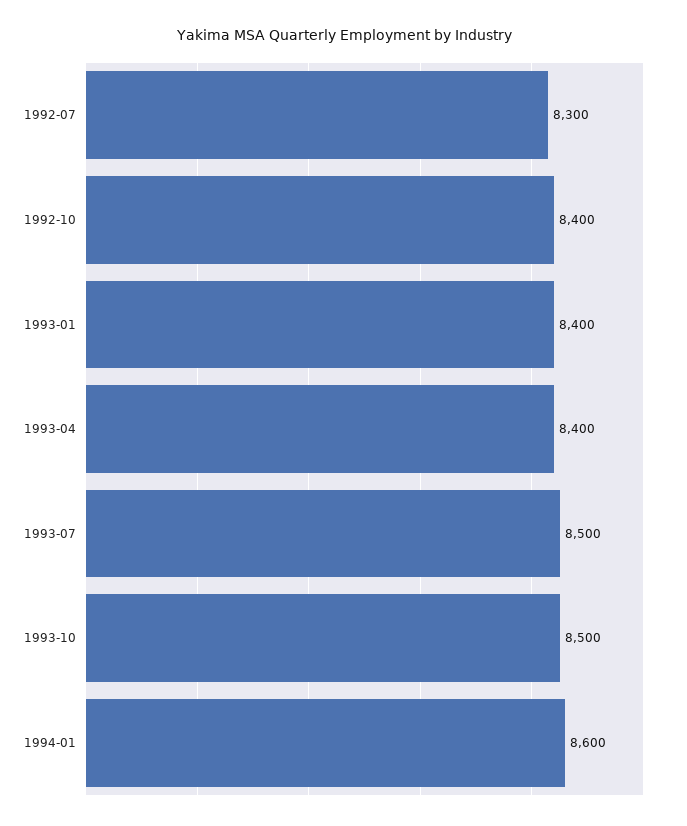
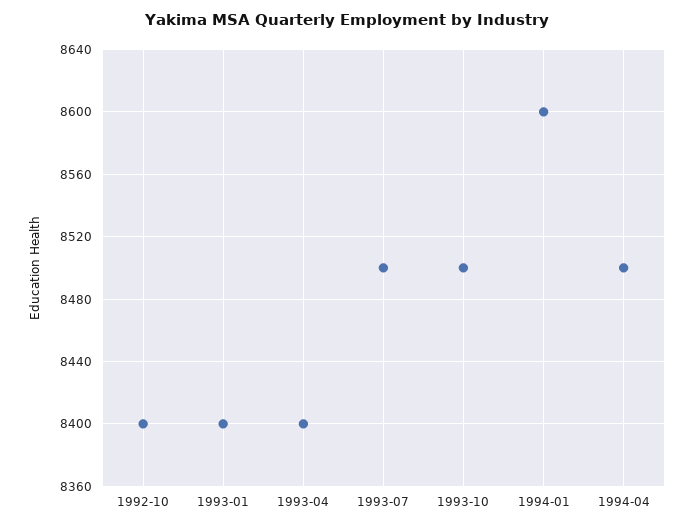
1992-07: 8300 -> none
1994-04: none -> 8500

